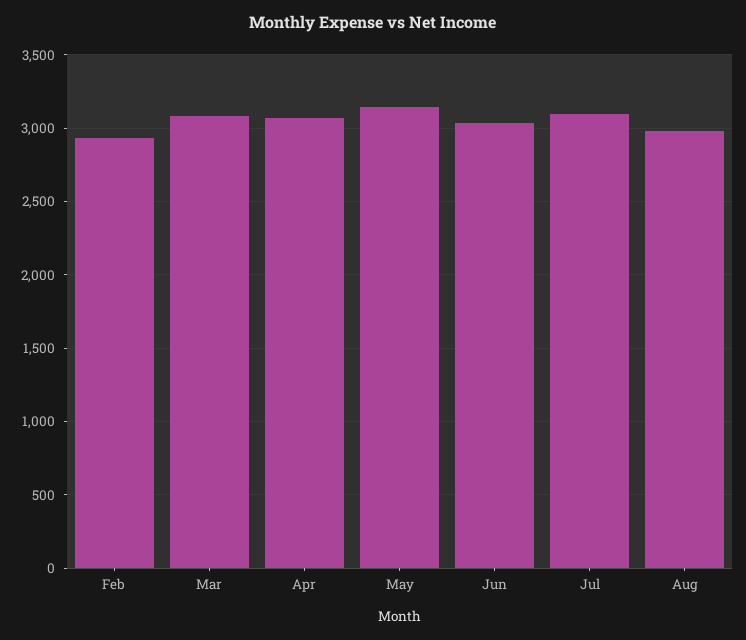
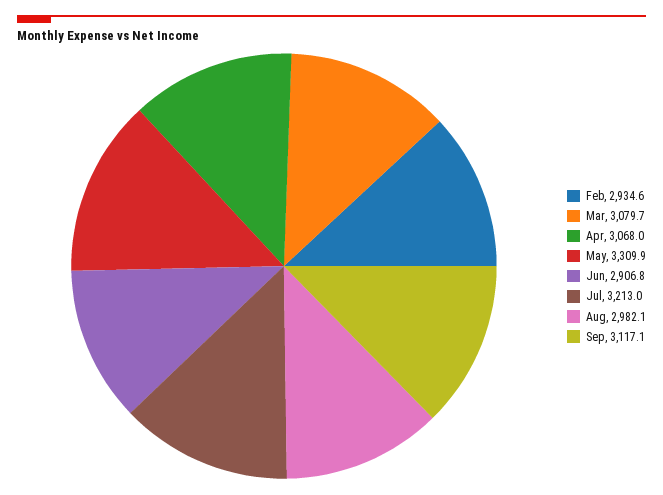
May: 3150 -> 3309.9
Jun: 3050 -> 2906.8
Jul: 3100 -> 3213
Sep: none -> 3117.1

